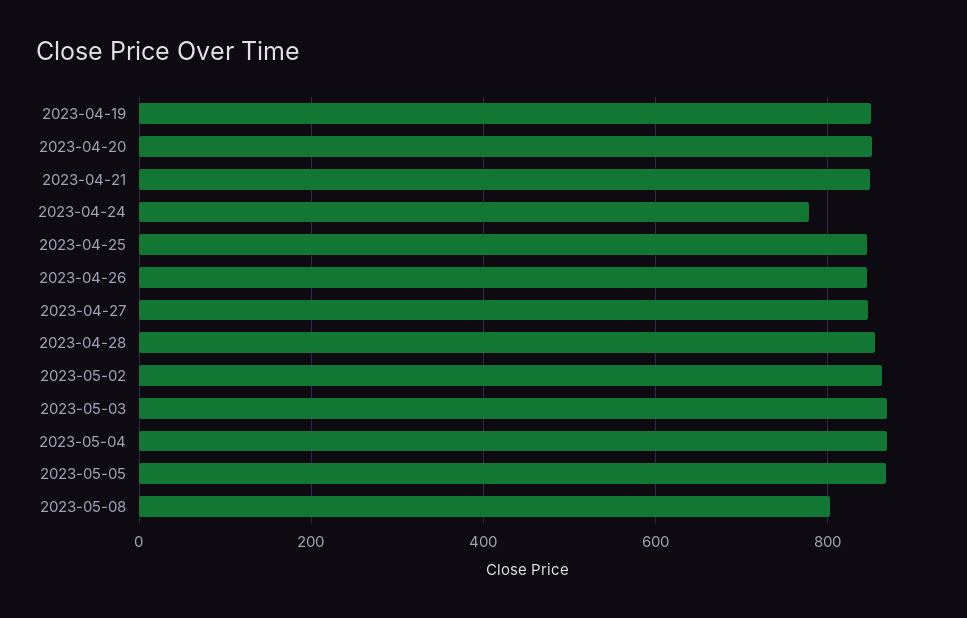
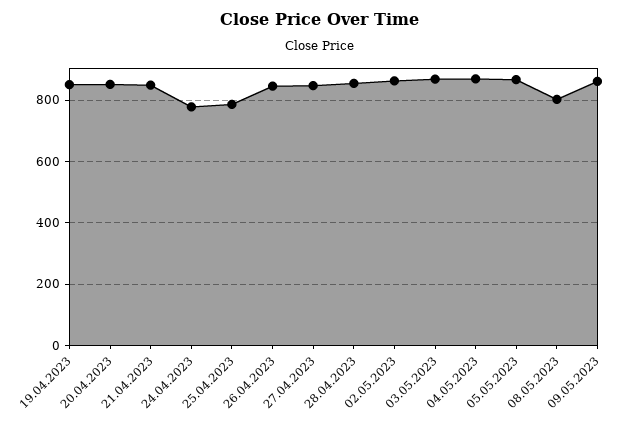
2023-04-25: 840 -> 780
09.05.2023: none -> 860

